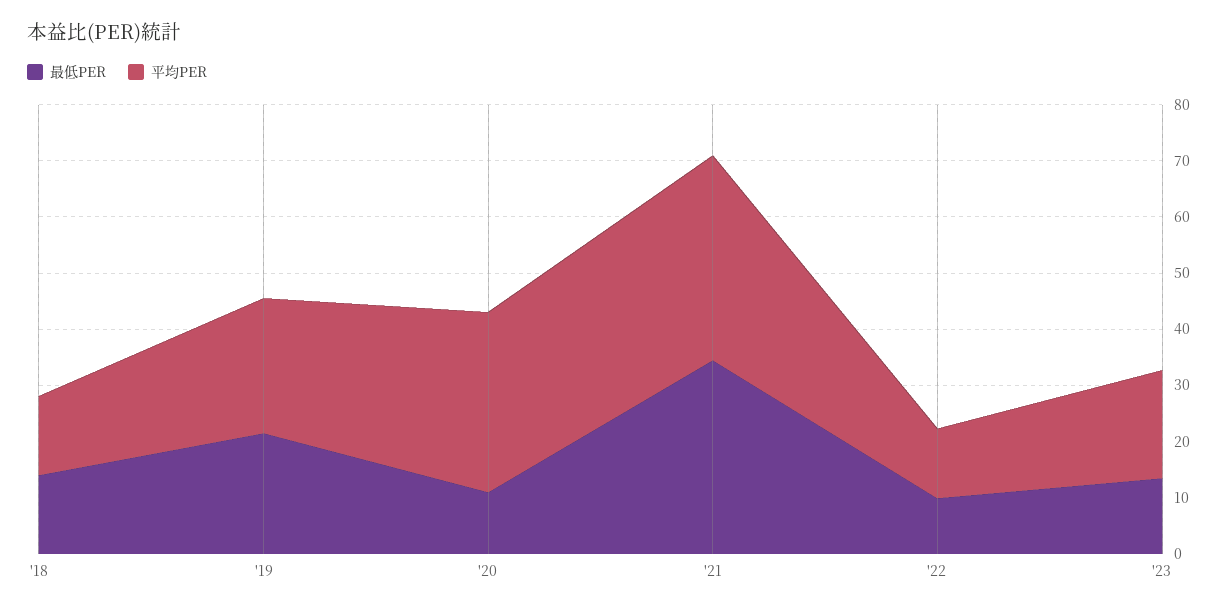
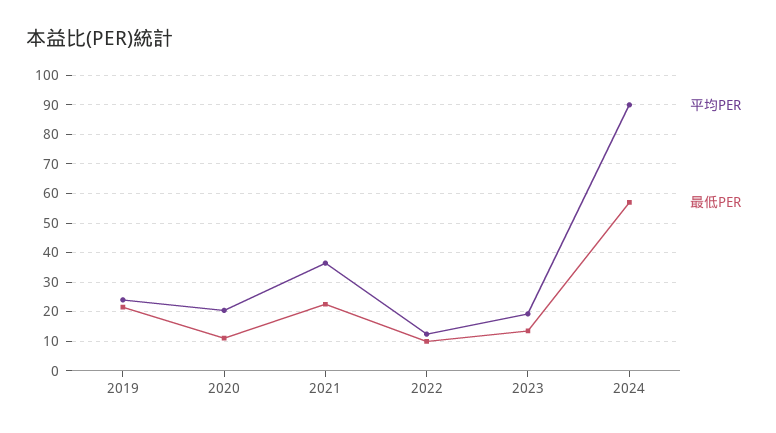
最低PER, '18: 14 -> none
平均PER, '18: 14 -> none
平均PER, '20: 32 -> 20
最低PER, '21: 34 -> 22.5
平均PER, 2024: none -> 90
最低PER, 2024: none -> 57.5

